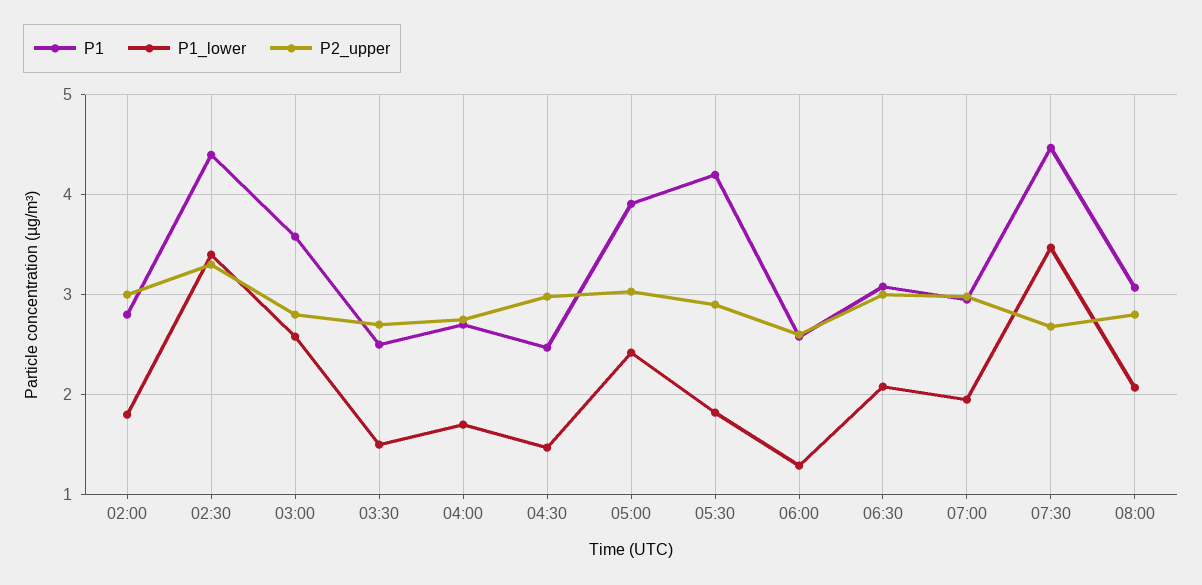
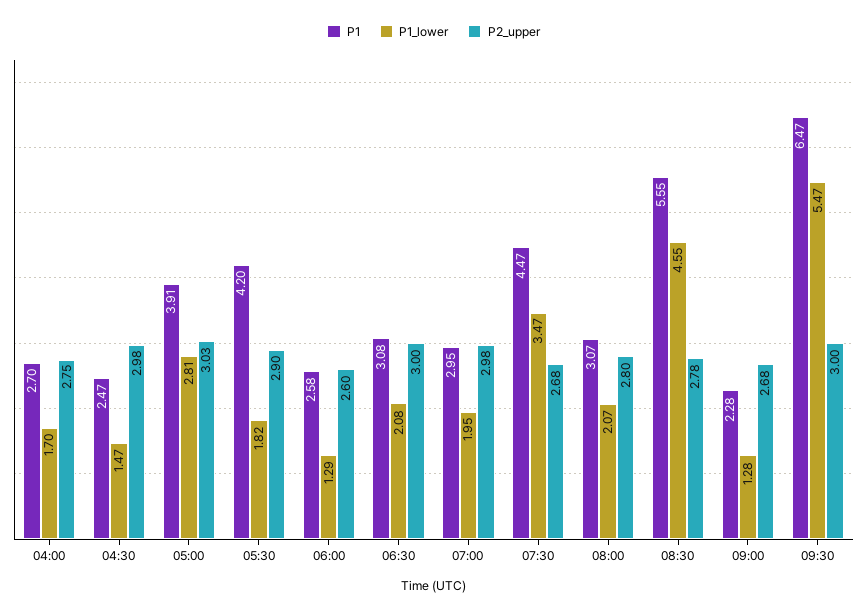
P1, 02:00: 2.8 -> none
P1_lower, 02:00: 1.8 -> none
P2_upper, 02:00: 3 -> none
P1, 02:30: 4.4 -> none
P1_lower, 02:30: 3.4 -> none
P2_upper, 02:30: 3.3 -> none
P1, 03:00: 3.6 -> none
P1_lower, 03:00: 2.6 -> none
P2_upper, 03:00: 2.8 -> none
P1, 03:30: 2.5 -> none
P1_lower, 03:30: 1.5 -> none
P2_upper, 03:30: 2.7 -> none
P1_lower, 05:00: 2.4 -> 2.81
P1, 08:30: none -> 5.55
P1_lower, 08:30: none -> 4.55
P2_upper, 08:30: none -> 2.78
P1, 09:00: none -> 2.28
P1_lower, 09:00: none -> 1.28
P2_upper, 09:00: none -> 2.68
P1, 09:30: none -> 6.47
P1_lower, 09:30: none -> 5.47
P2_upper, 09:30: none -> 3

